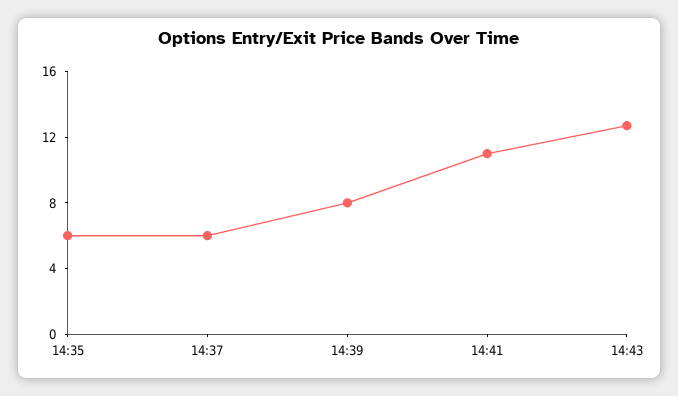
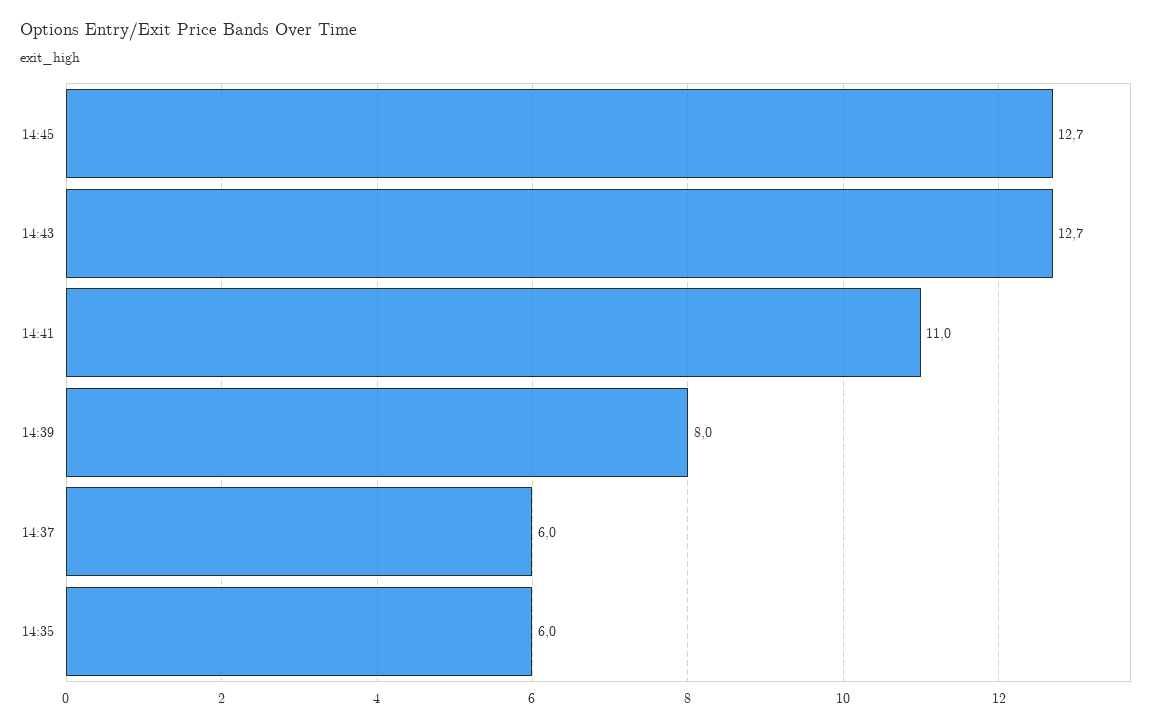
14:45: none -> 12.7

